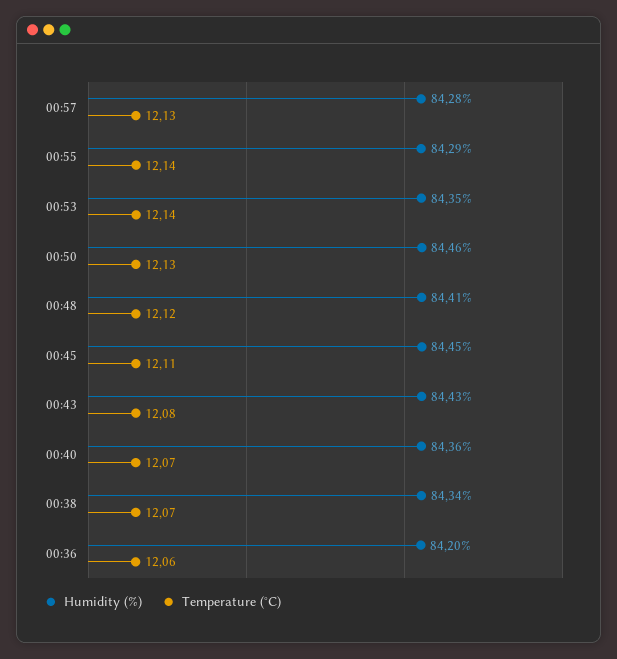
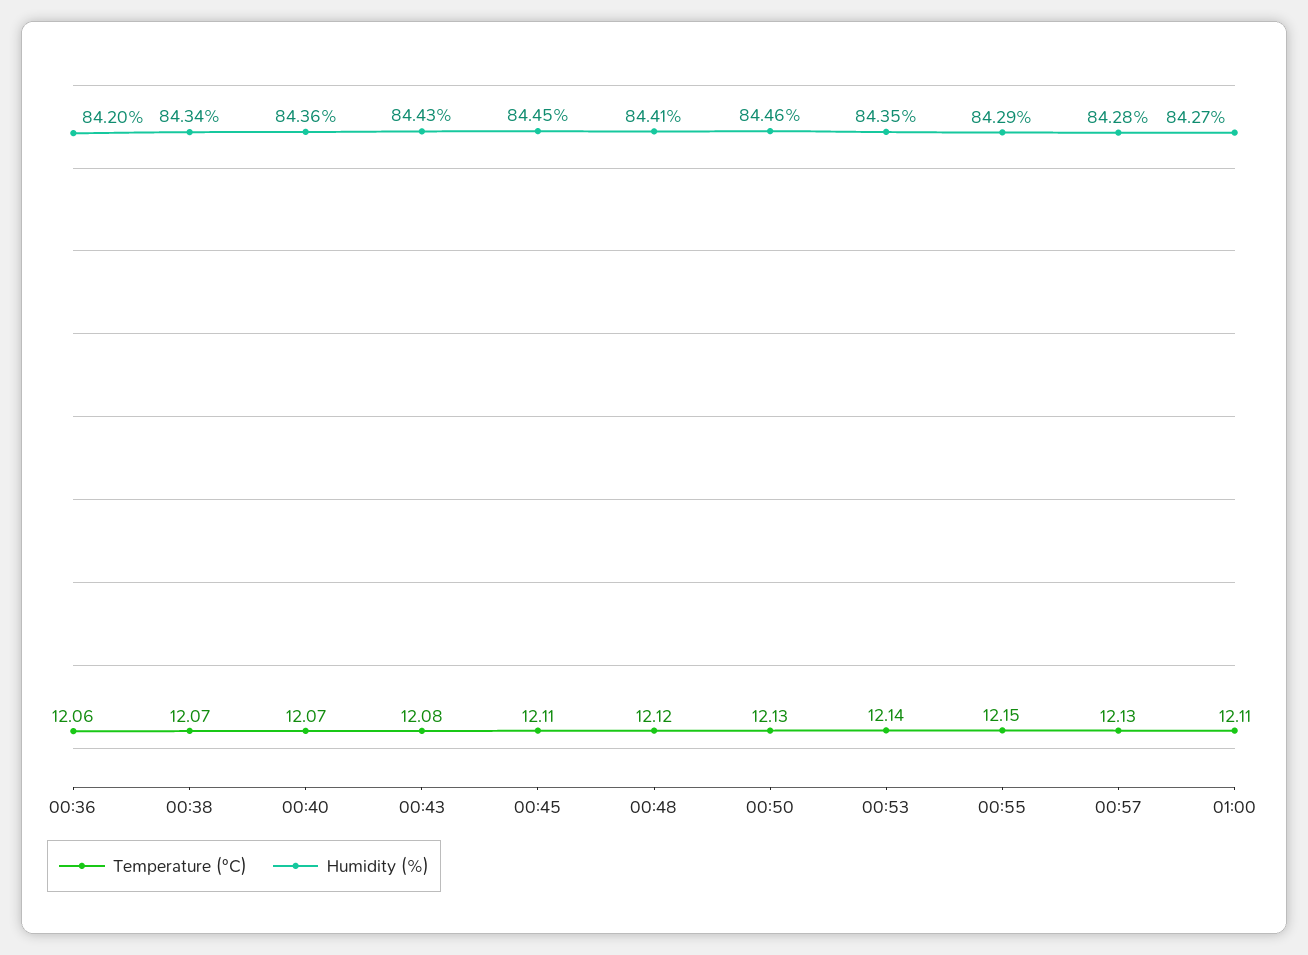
Temperature (°C), 00:55: 12.14 -> 12.15
Temperature (°C), 01:00: none -> 12.11
Humidity (%), 01:00: none -> 84.27

